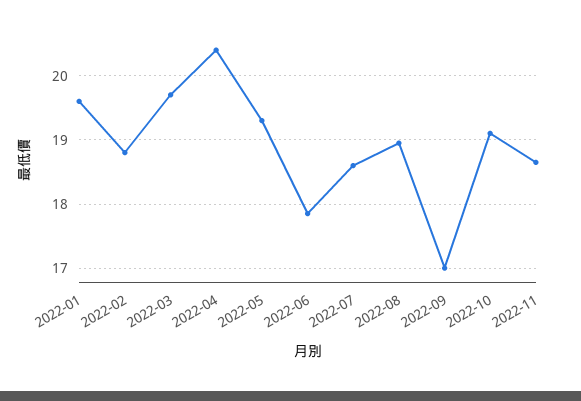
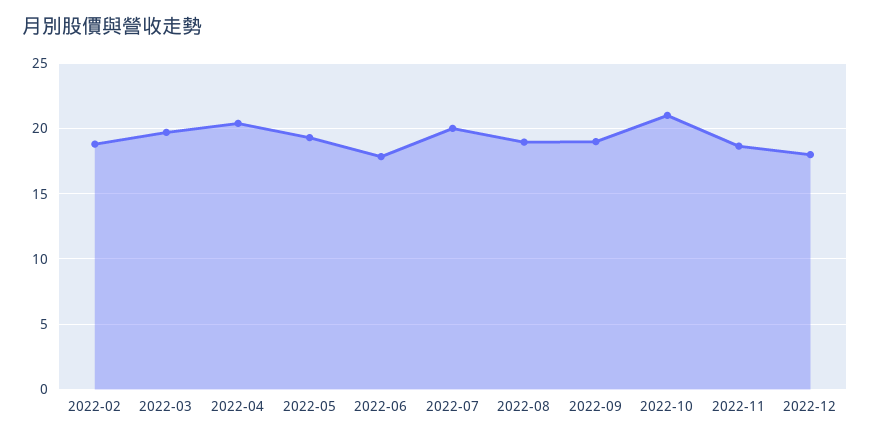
2022-01: 19.6 -> none
2022-07: 18.6 -> 20
2022-09: 17 -> 19
2022-10: 19.1 -> 21
2022-12: none -> 18

